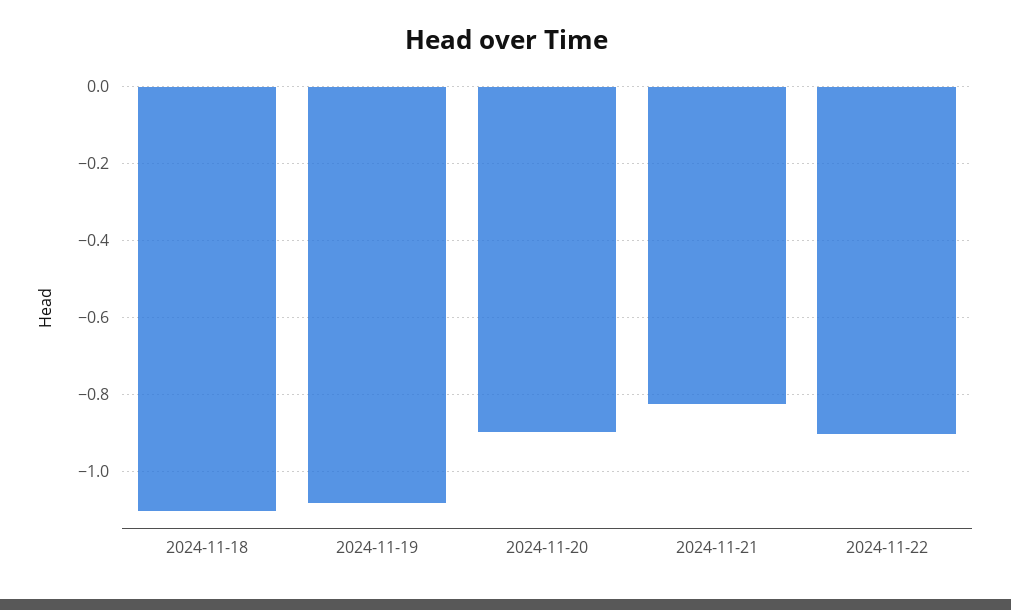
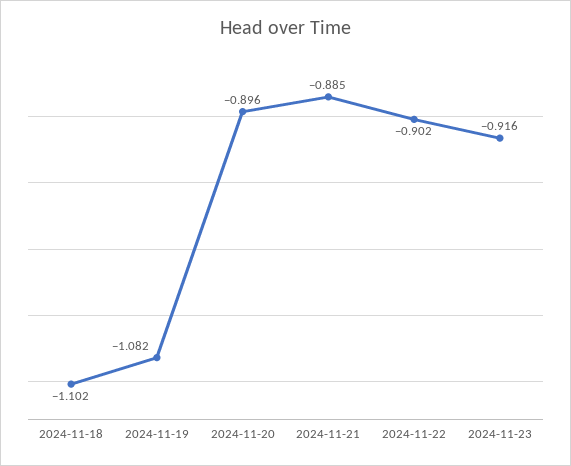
2024-11-21: -0.82 -> -0.885
2024-11-23: none -> -0.916

